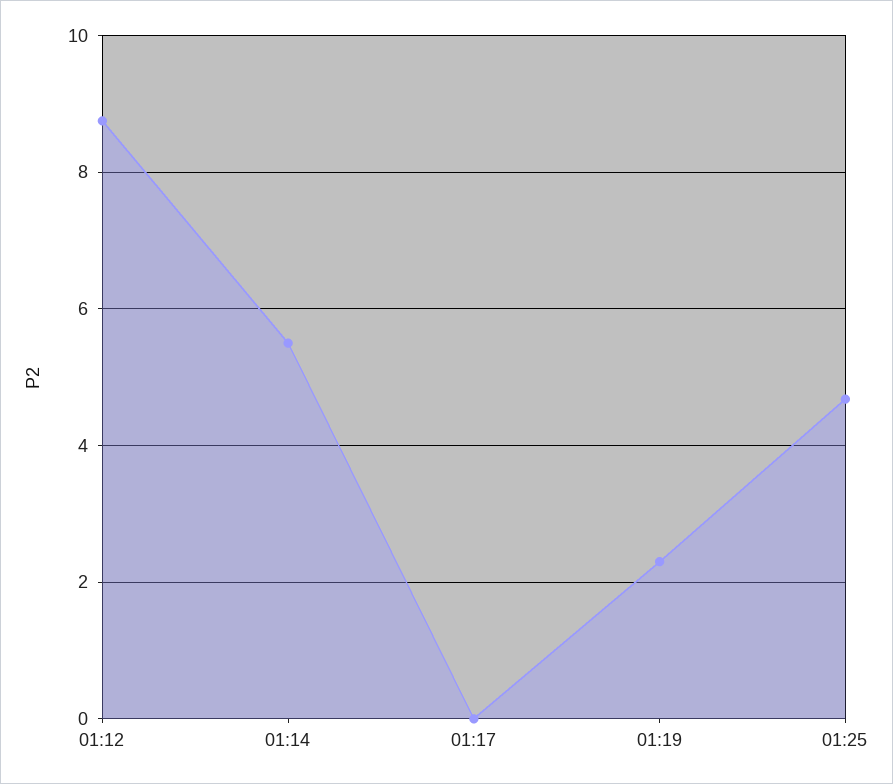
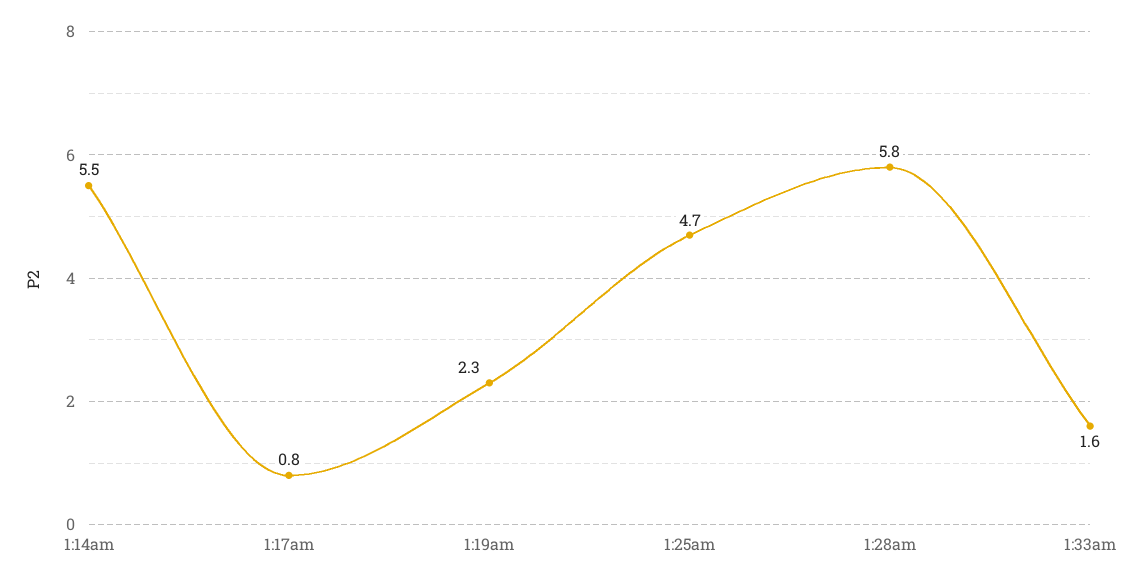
01:12: 8.8 -> none
01:17: 0 -> 0.8
1:28am: none -> 5.8
1:33am: none -> 1.6

